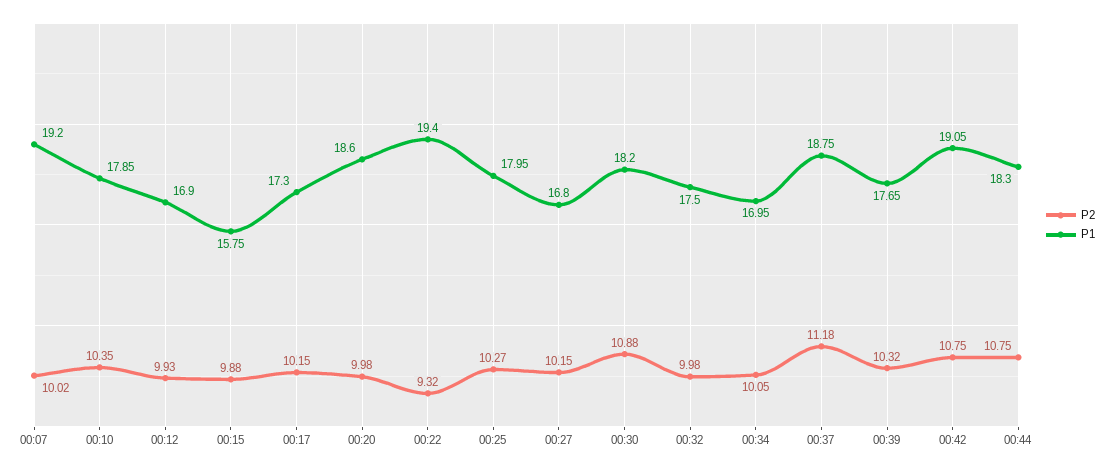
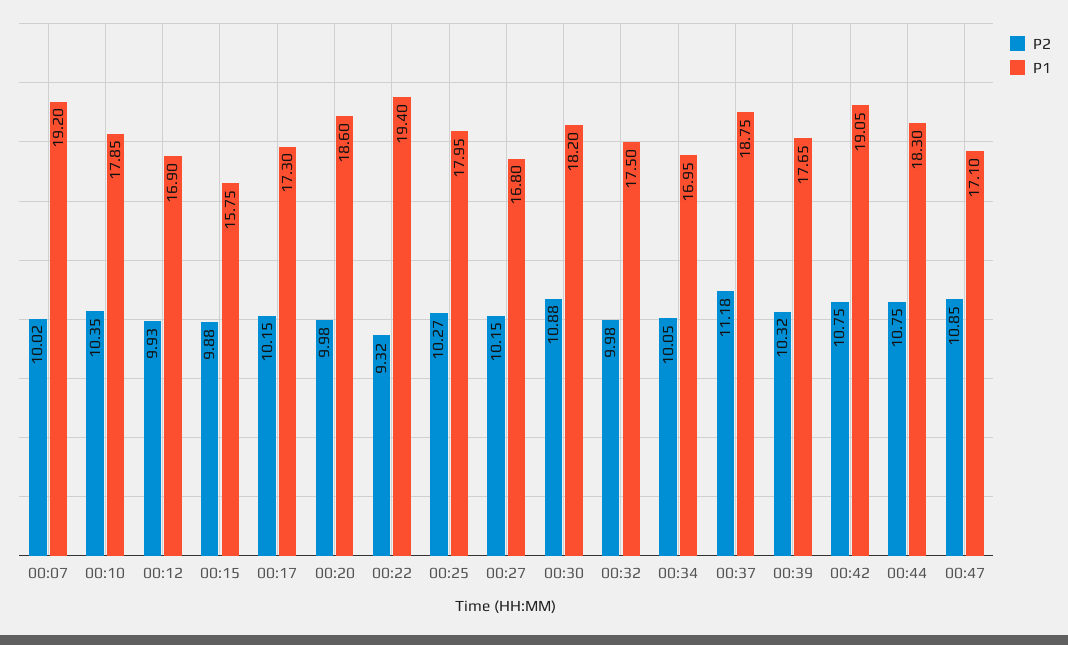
P2, 00:47: none -> 10.85
P1, 00:47: none -> 17.1

